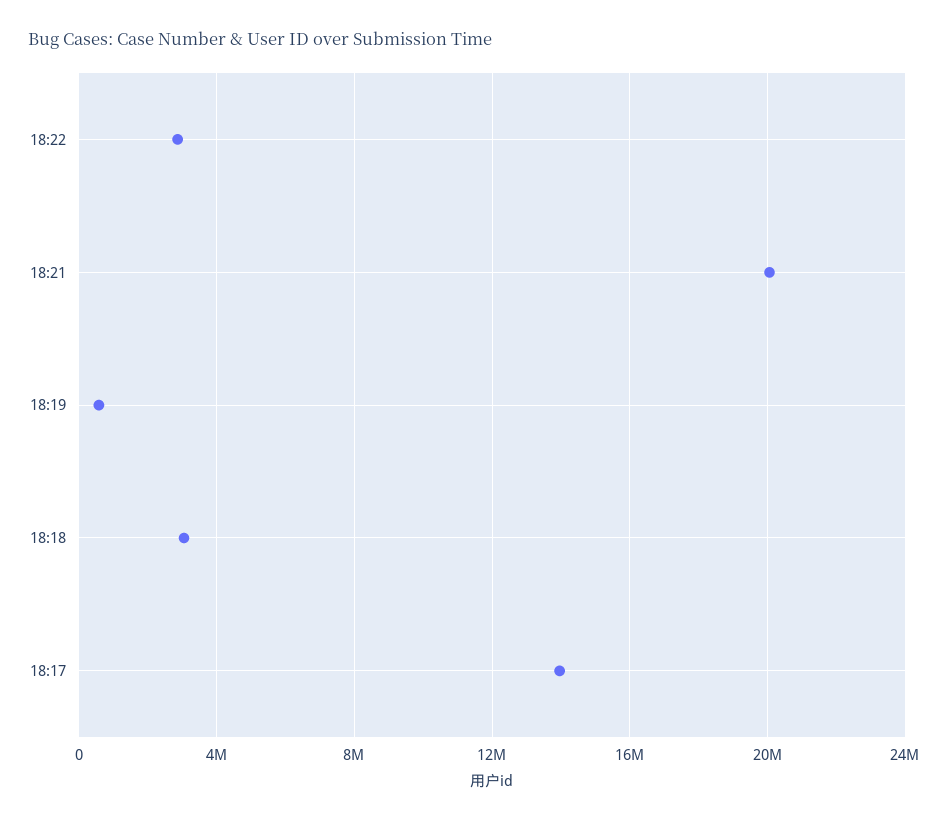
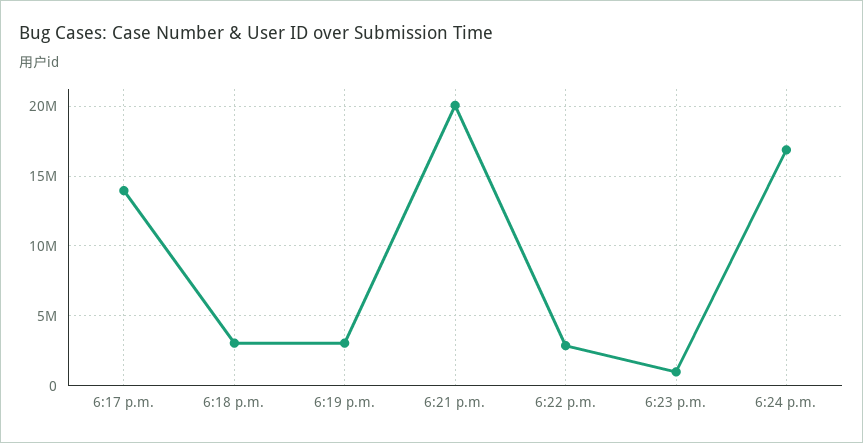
18:19: 500000 -> 3000000
6:23 p.m.: none -> 1000000
6:24 p.m.: none -> 17000000

